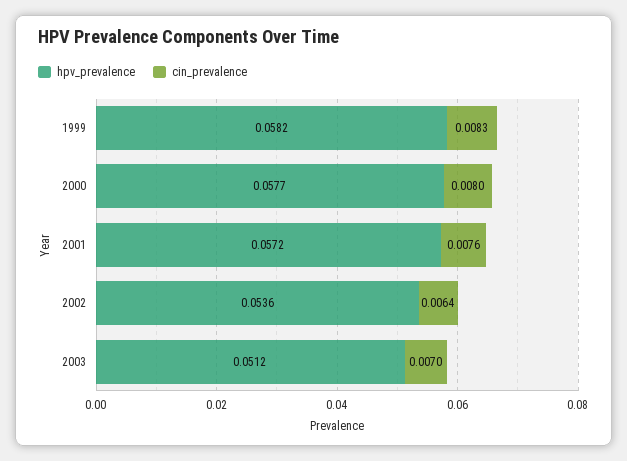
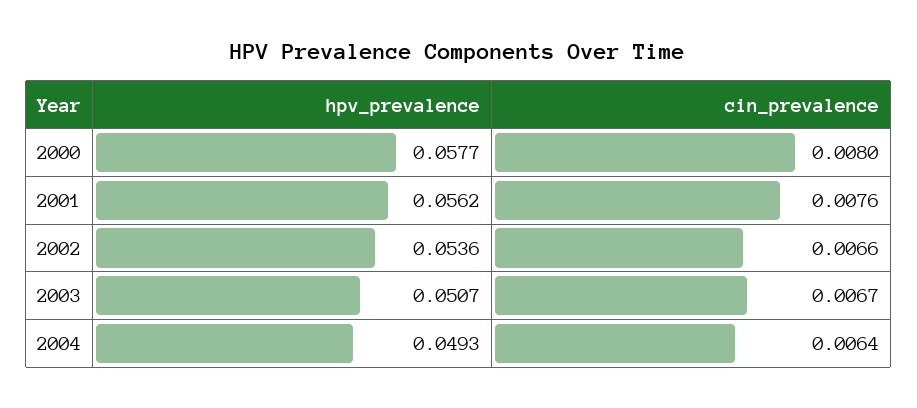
hpv_prevalence, 1999: 0.0582 -> none
cin_prevalence, 1999: 0.0083 -> none
hpv_prevalence, 2001: 0.0572 -> 0.0562
cin_prevalence, 2002: 0.0064 -> 0.0066
hpv_prevalence, 2003: 0.0512 -> 0.0507
cin_prevalence, 2003: 0.007 -> 0.0067
hpv_prevalence, 2004: none -> 0.0493
cin_prevalence, 2004: none -> 0.0064

